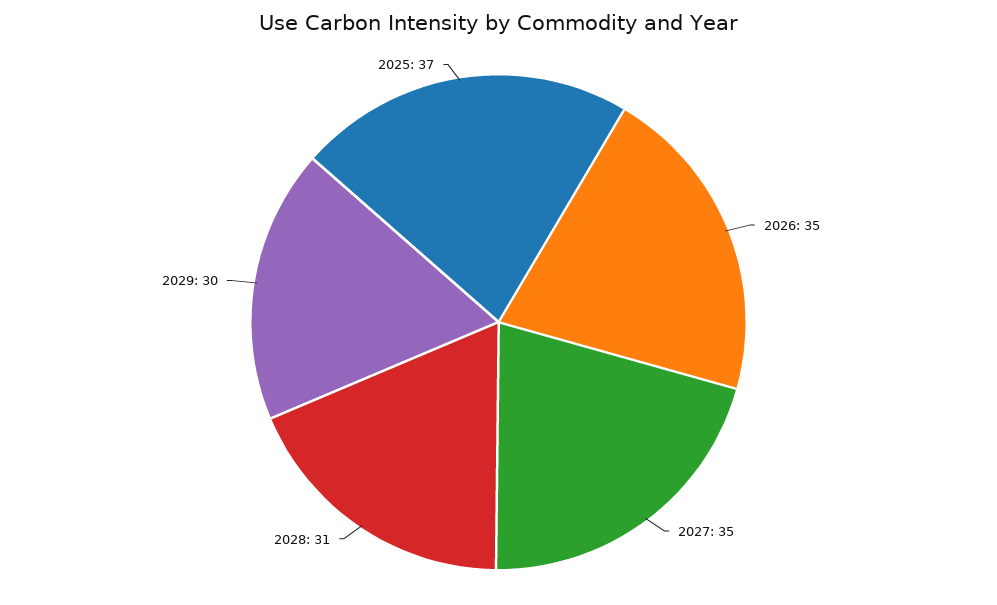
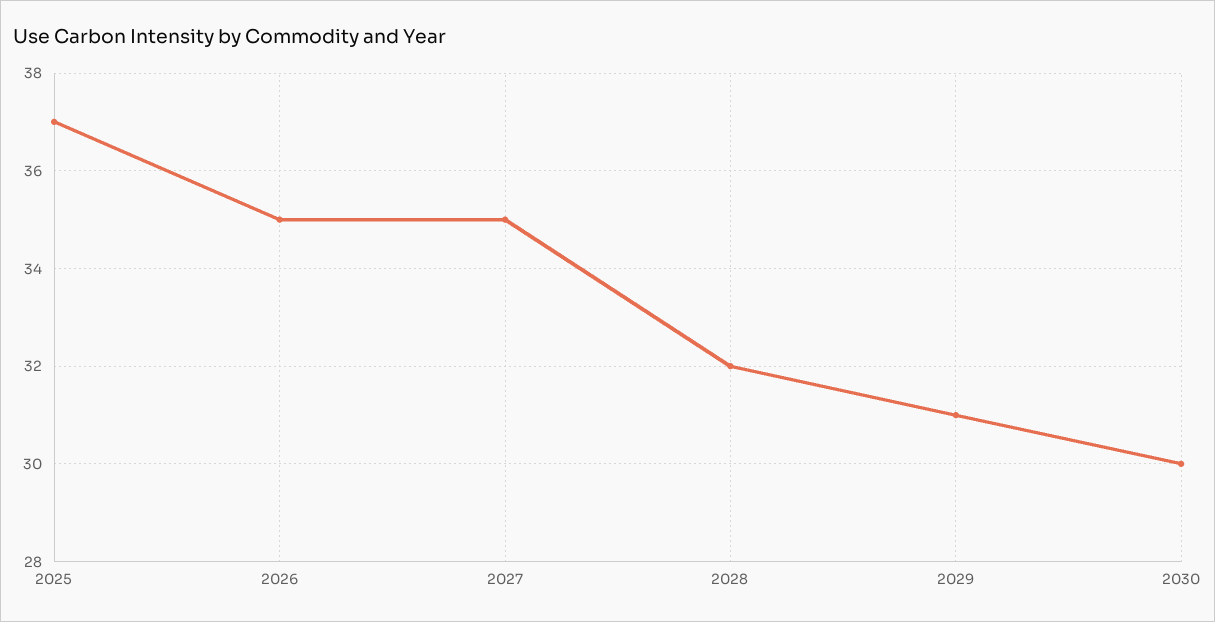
2028: 31 -> 32
2029: 30 -> 31
2030: none -> 30

